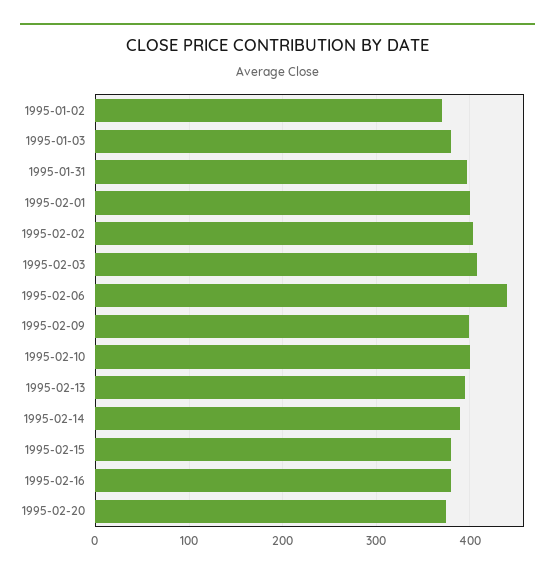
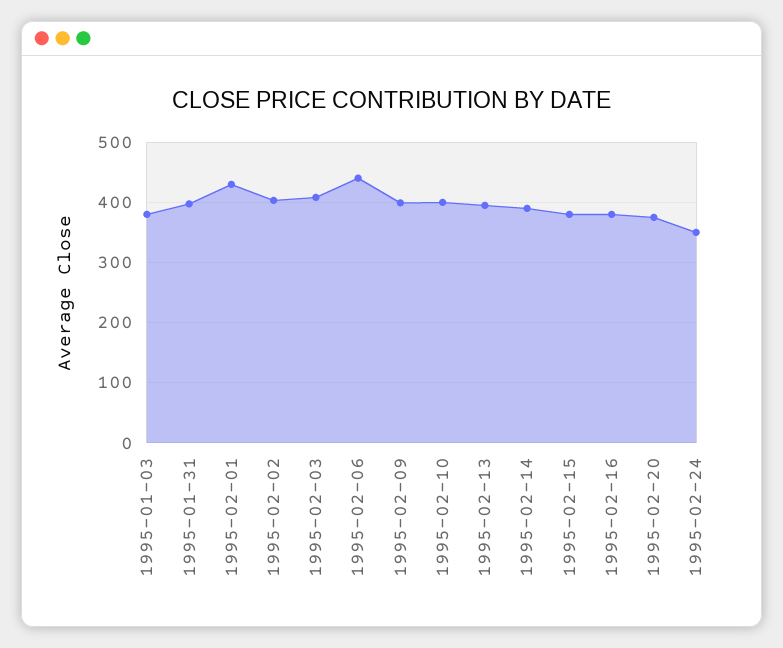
1995-01-02: 370 -> none
1995-02-01: 400 -> 430
1995-02-24: none -> 350

